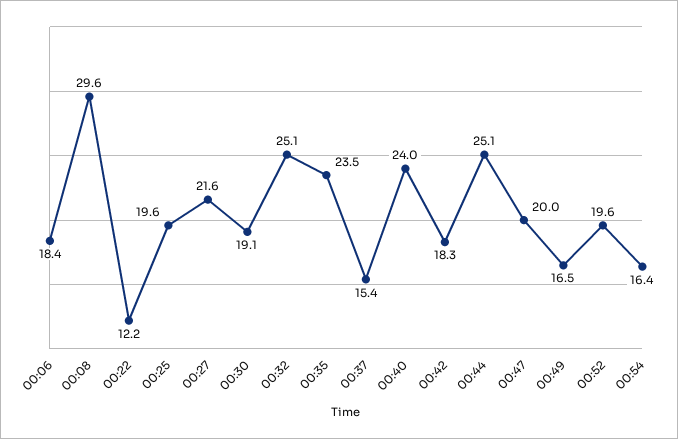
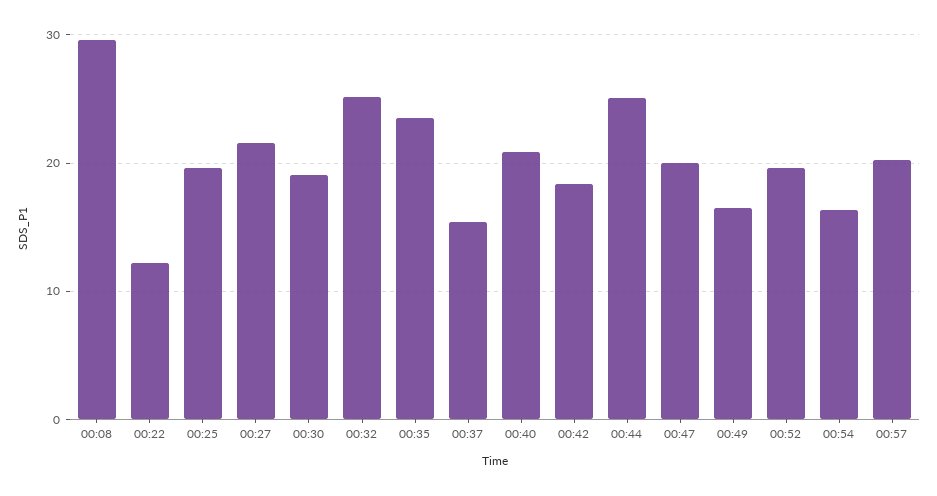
00:06: 18.4 -> none
00:40: 24 -> 21
00:57: none -> 20

